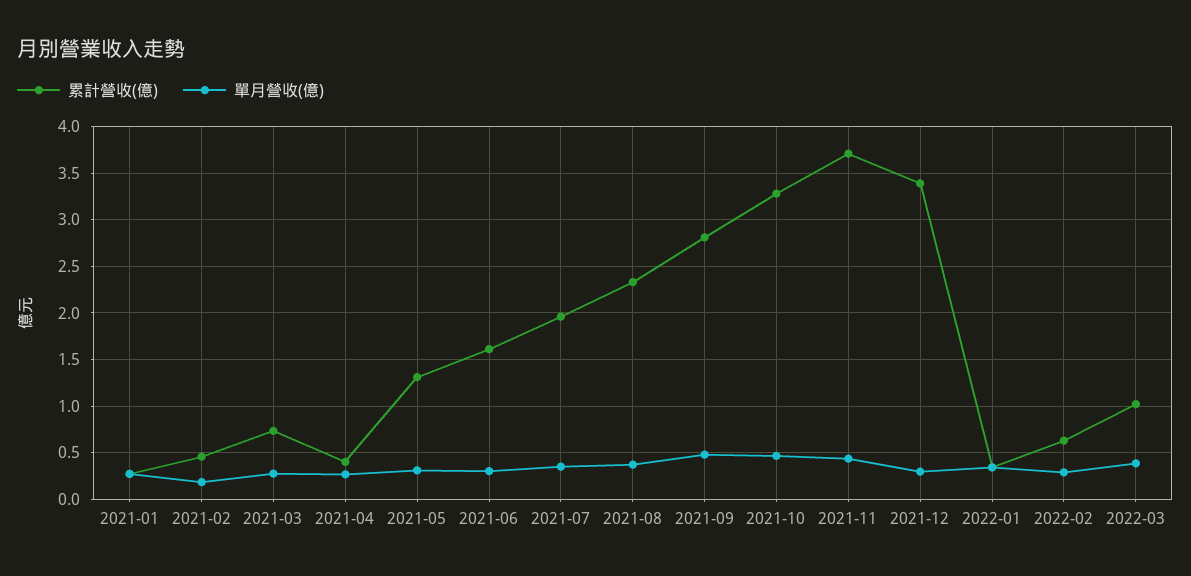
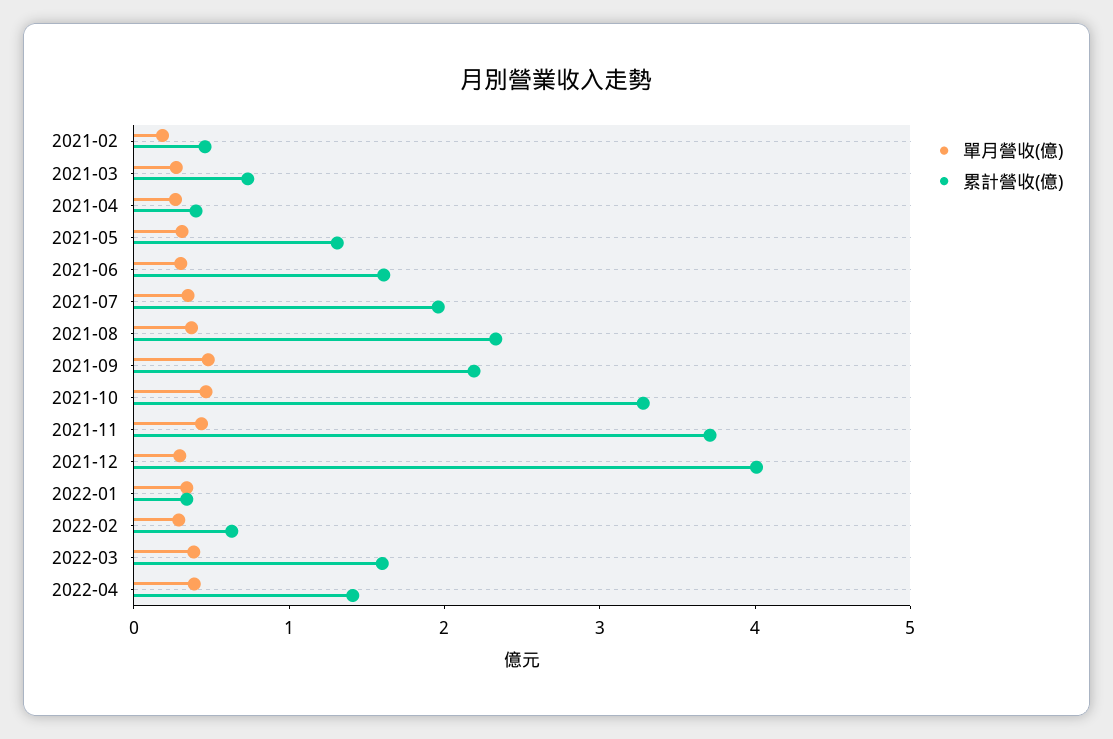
累計營收(億), 2021-01: 0.3 -> none
單月營收(億), 2021-01: 0.3 -> none
累計營收(億), 2021-09: 2.8 -> 2.2
累計營收(億), 2021-12: 3.4 -> 4
累計營收(億), 2022-03: 1 -> 1.6
單月營收(億), 2022-04: none -> 0.4
累計營收(億), 2022-04: none -> 1.4

